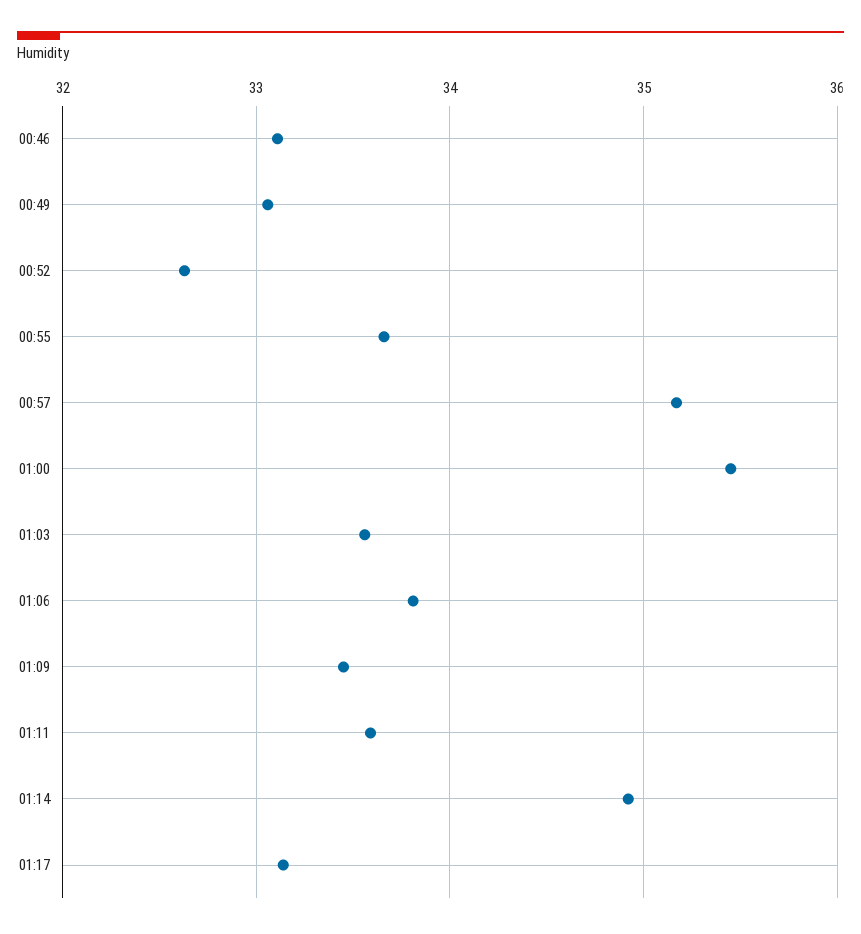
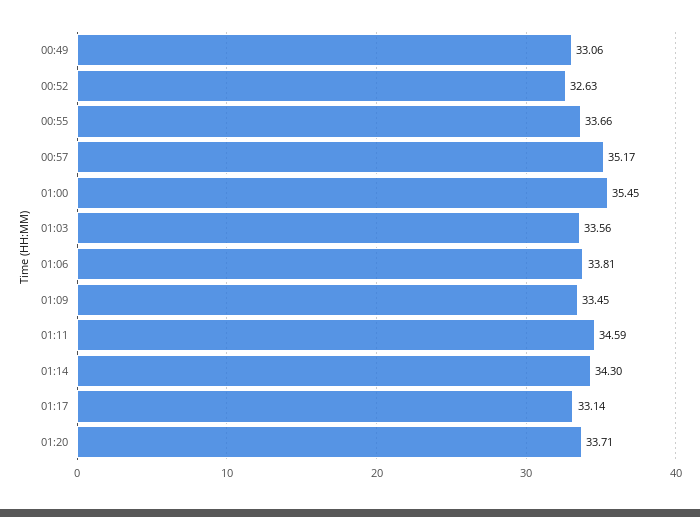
00:46: 33.1 -> none
01:11: 33.6 -> 34.59
01:14: 34.9 -> 34.3
01:20: none -> 33.71

